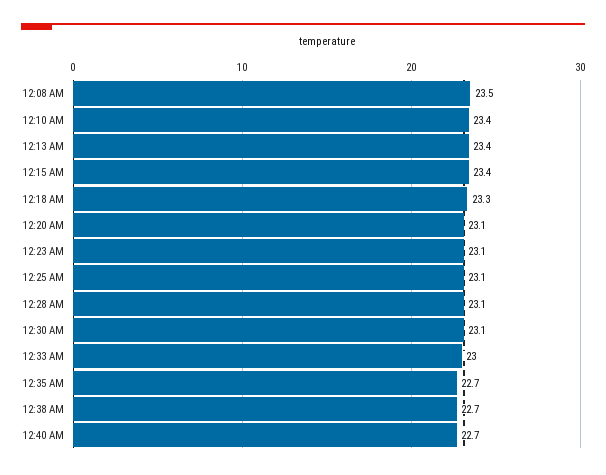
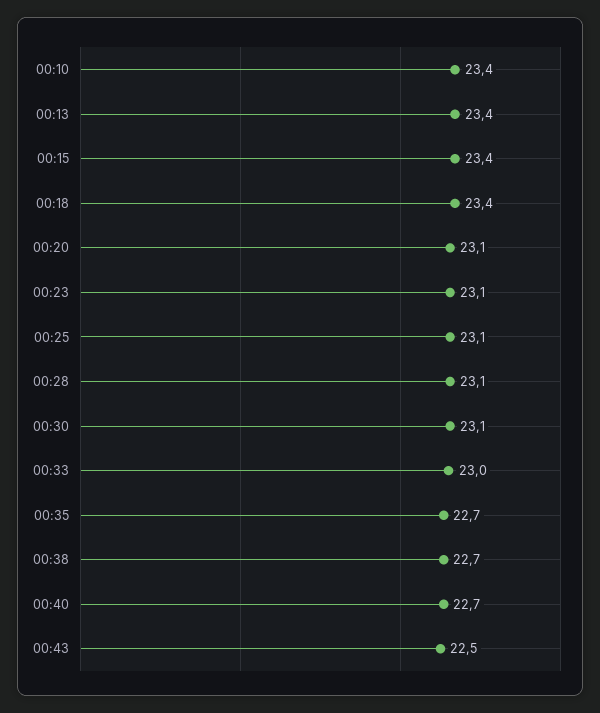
12:08 AM: 23.5 -> none
12:18 AM: 23.3 -> 23.4
00:43: none -> 22.5

